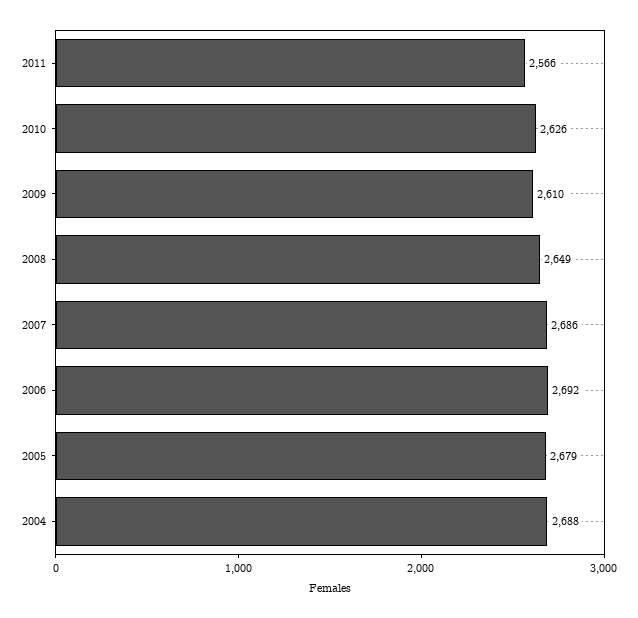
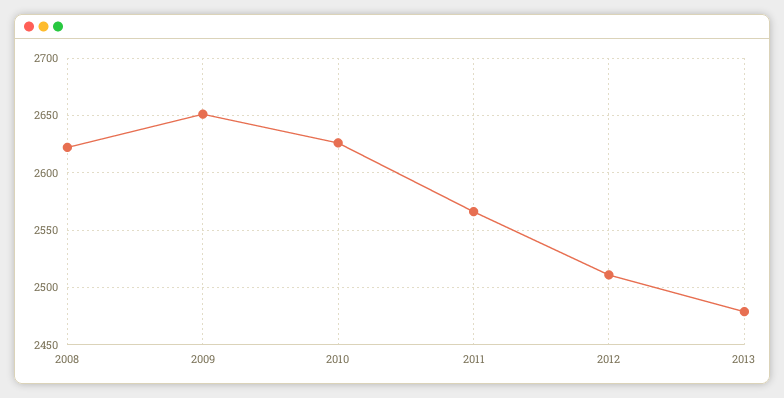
2009: 2610 -> 2650
2008: 2649 -> 2620
2007: 2686 -> none
2006: 2692 -> none
2005: 2679 -> none
2004: 2688 -> none
2012: none -> 2510
2013: none -> 2480

